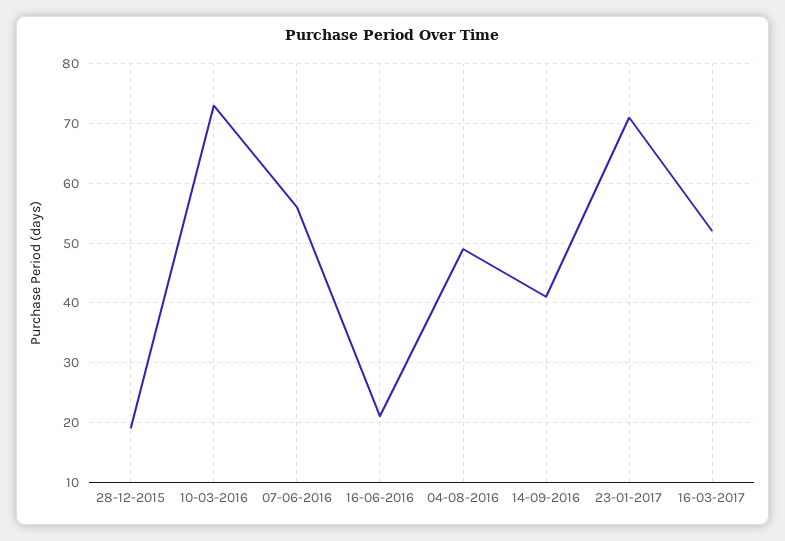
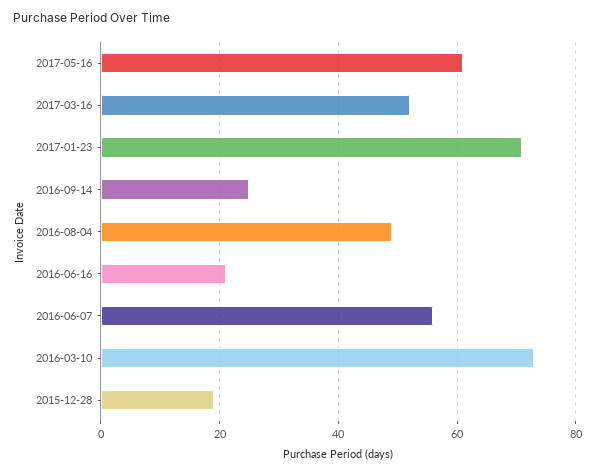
14-09-2016: 40 -> 25
2017-05-16: none -> 60

